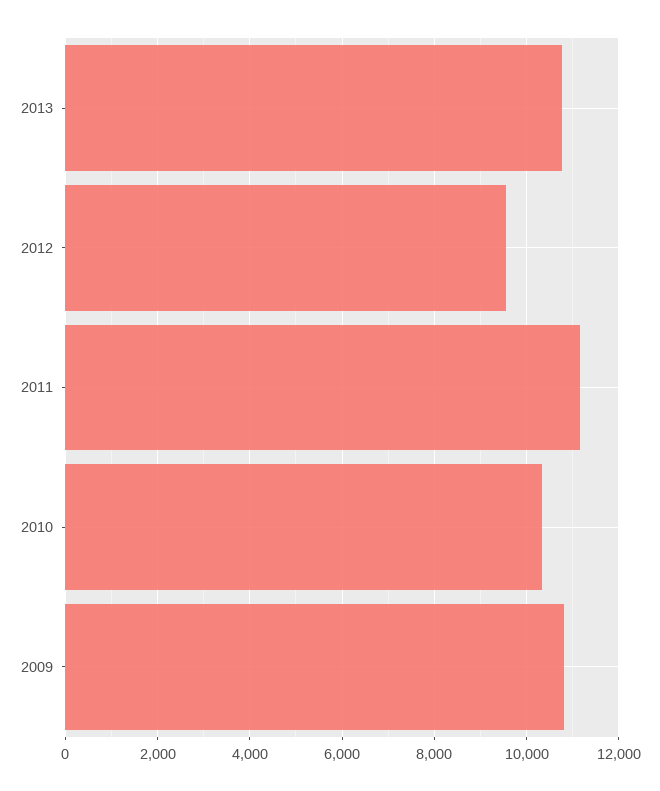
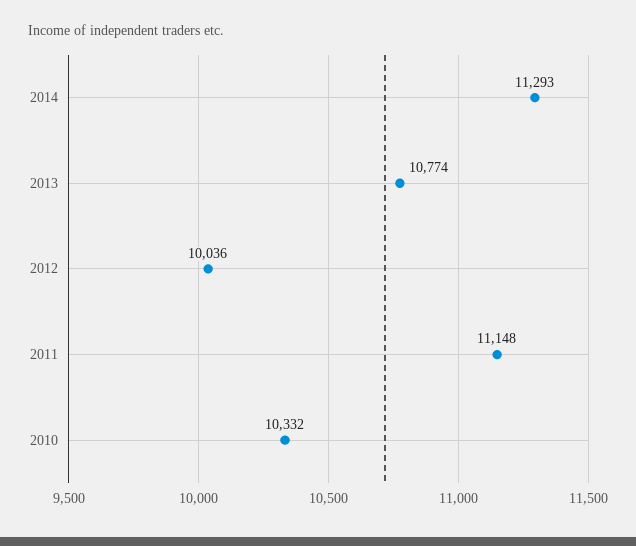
2012: 9600 -> 10036
2009: 10800 -> none
2014: none -> 11293

